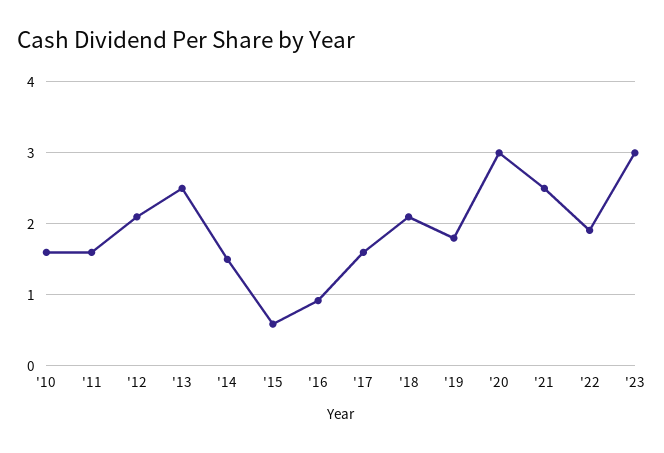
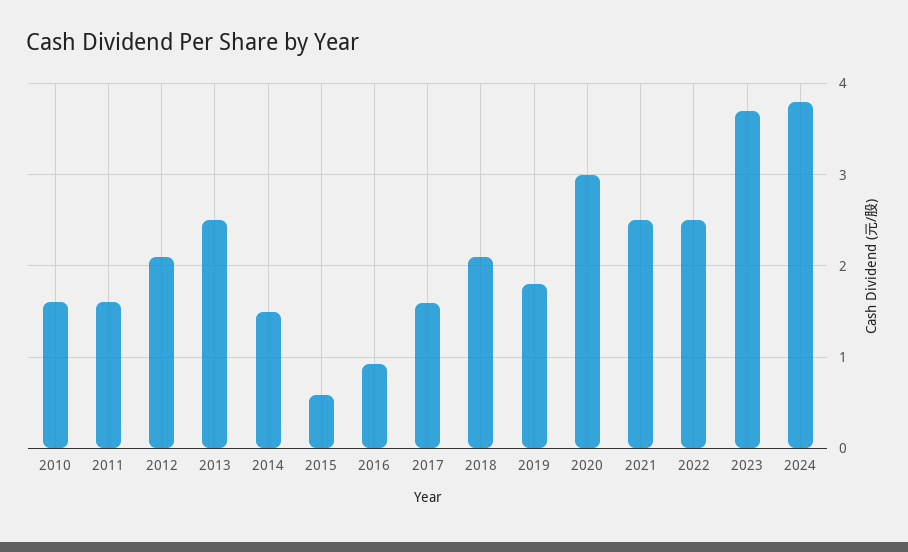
'22: 1.9 -> 2.5
'23: 3 -> 3.7
2024: none -> 3.8

